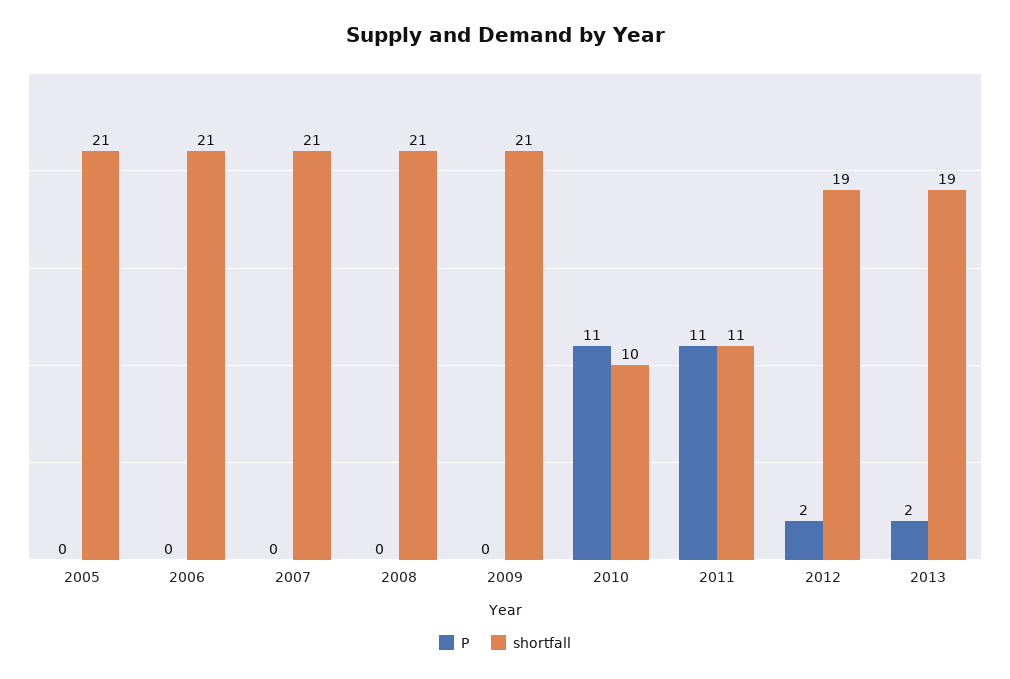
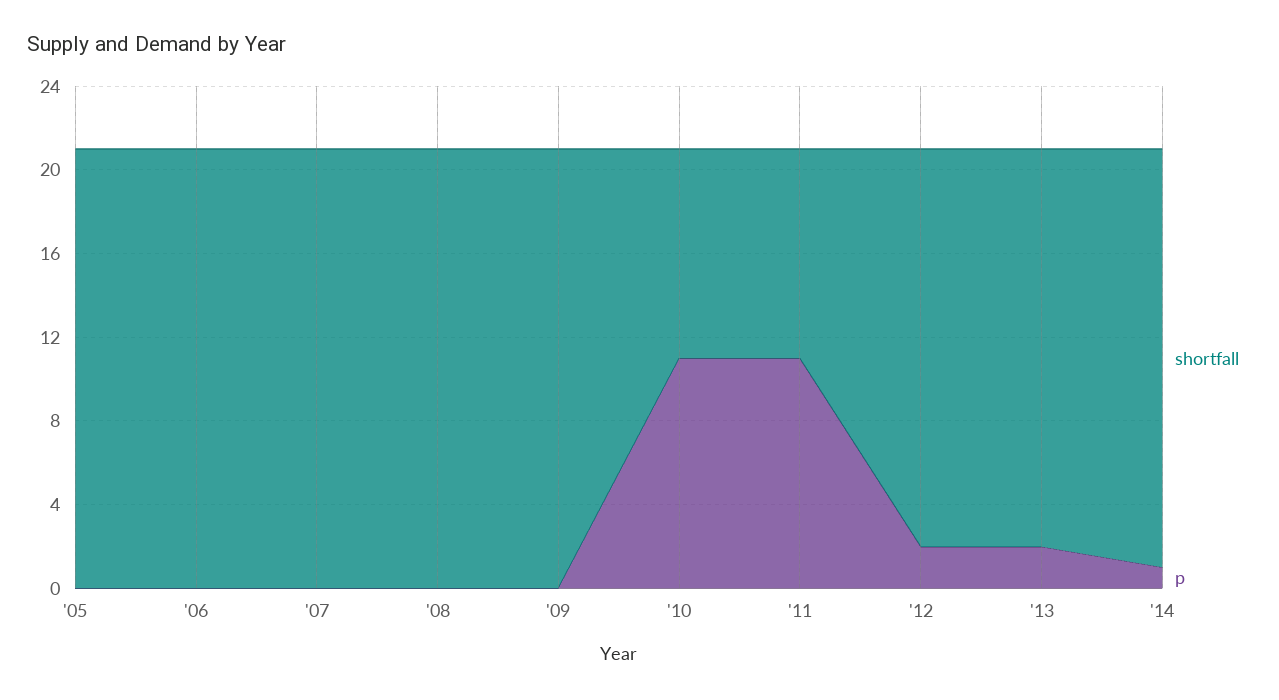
shortfall, 2011: 11 -> 10
shortfall, '14: none -> 20
P, '14: none -> 1

